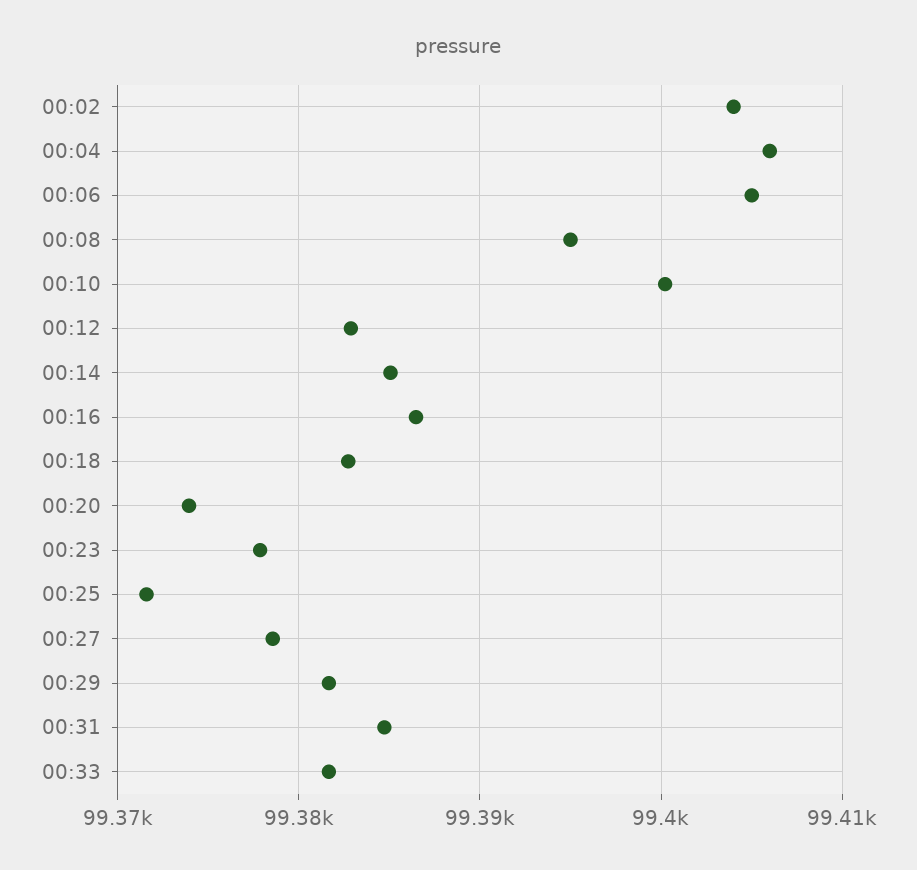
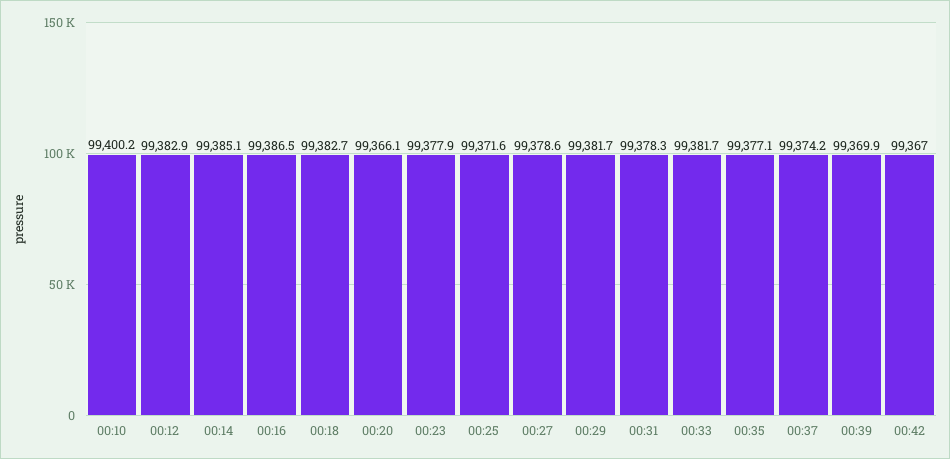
00:02: 99404 -> none
00:04: 99406 -> none
00:06: 99405 -> none
00:08: 99395 -> none
00:20: 99374 -> 99366.1
00:31: 99385 -> 99378.3
00:35: none -> 99377.1
00:37: none -> 99374.2
00:39: none -> 99369.9
00:42: none -> 99367

